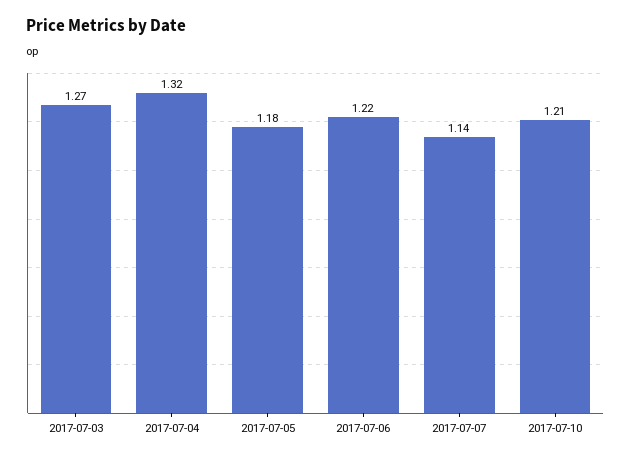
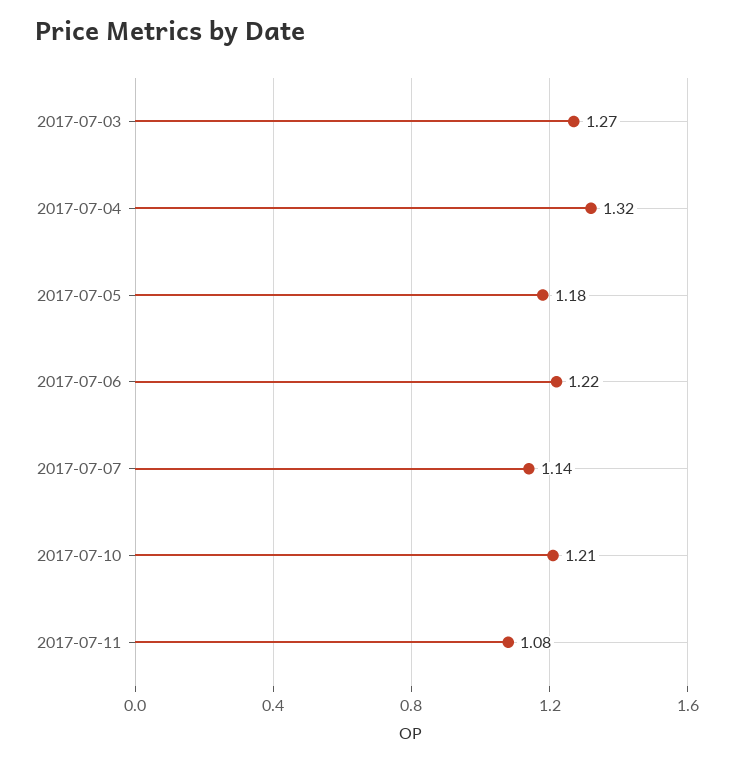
2017-07-11: none -> 1.08

